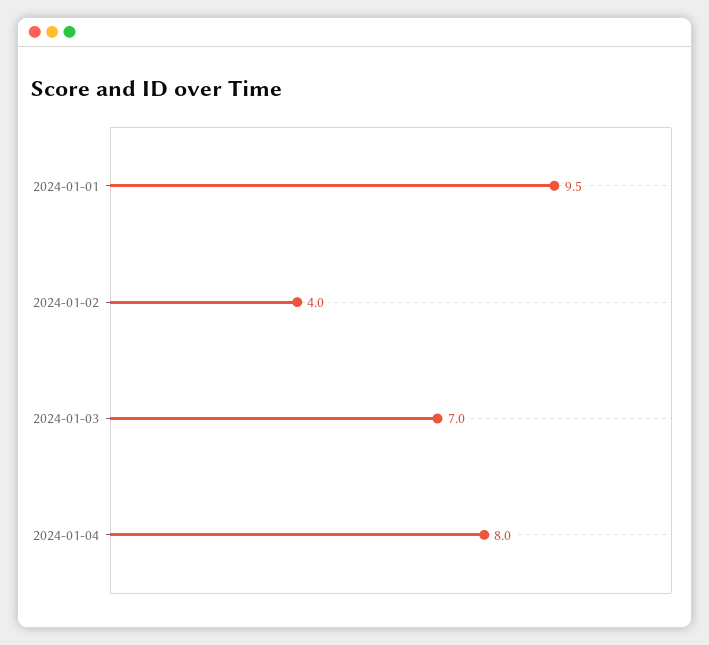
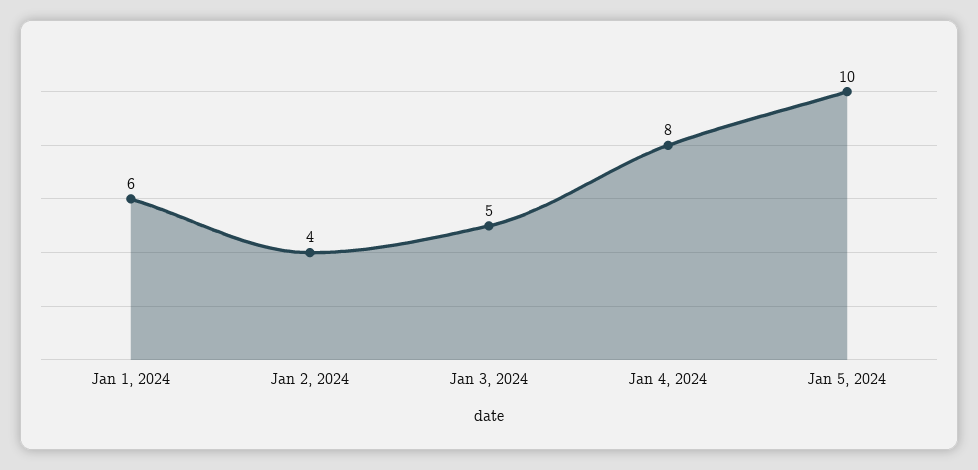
2024-01-01: 9.5 -> 6
2024-01-03: 7 -> 5
Jan 5, 2024: none -> 10

